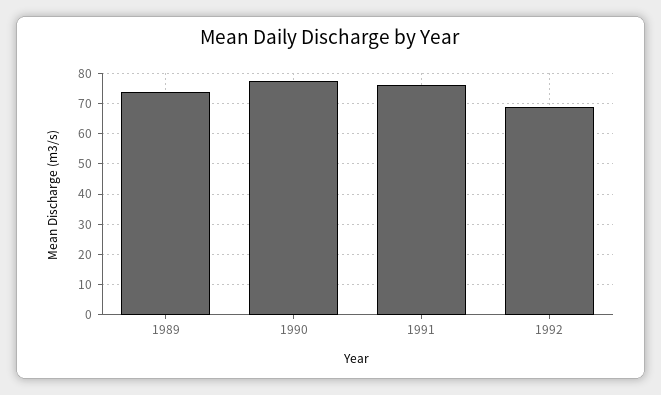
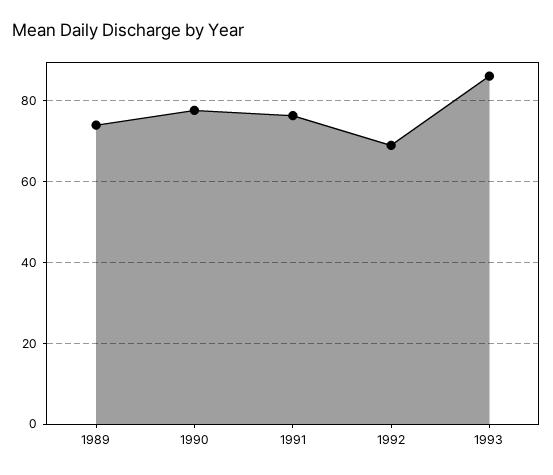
1993: none -> 86

